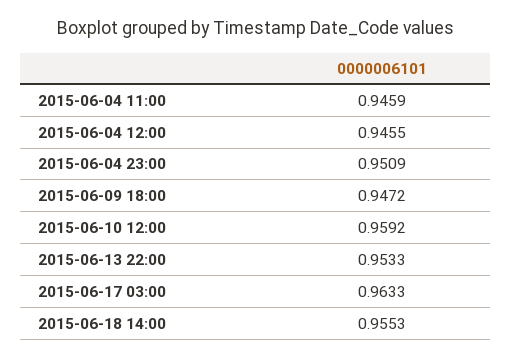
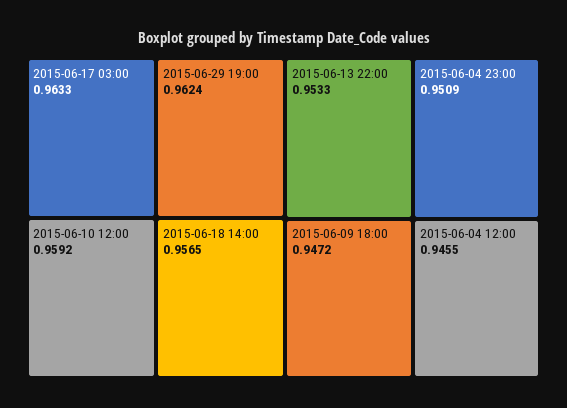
2015-06-04 11:00: 0.9459 -> none
2015-06-18 14:00: 0.9553 -> 0.9565
2015-06-29 19:00: none -> 0.9624

